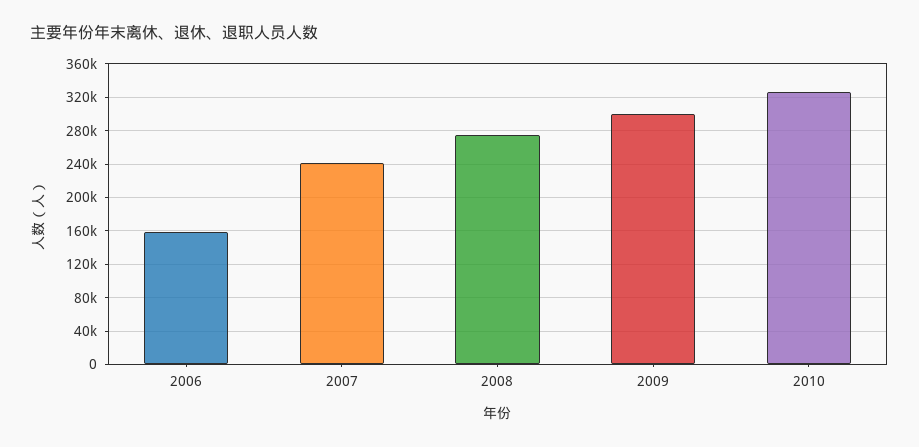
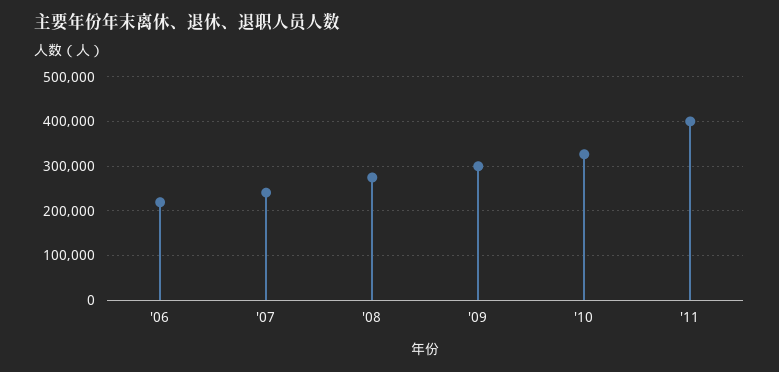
2006: 160000 -> 220000
'11: none -> 400000

